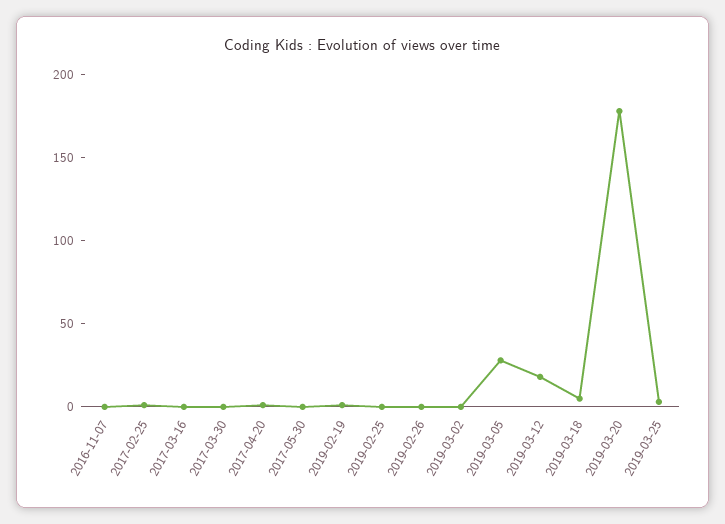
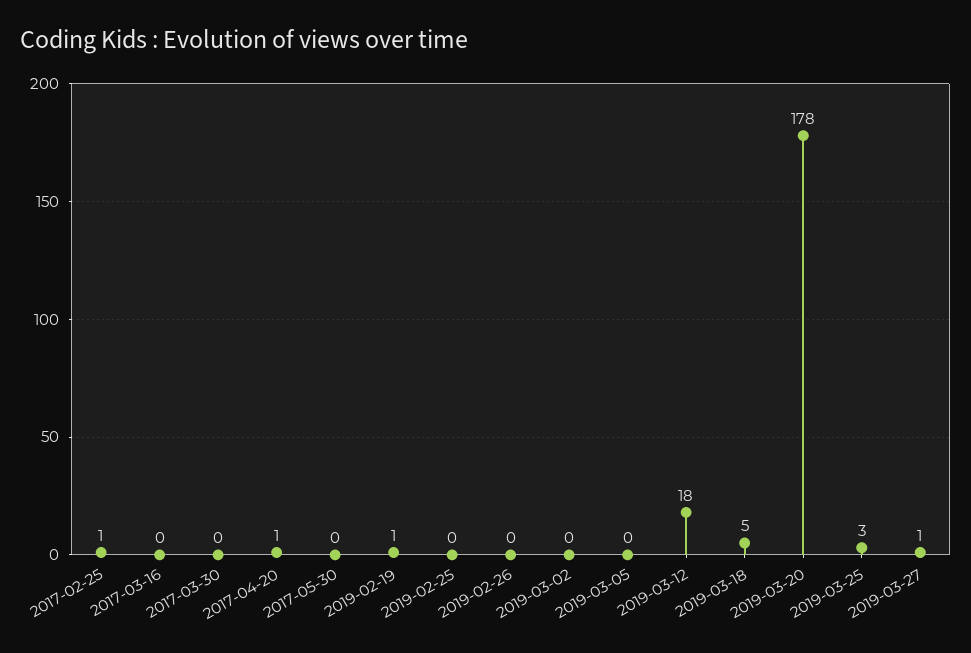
2016-11-07: 0 -> none
2019-03-05: 30 -> 0
2019-03-27: none -> 1

